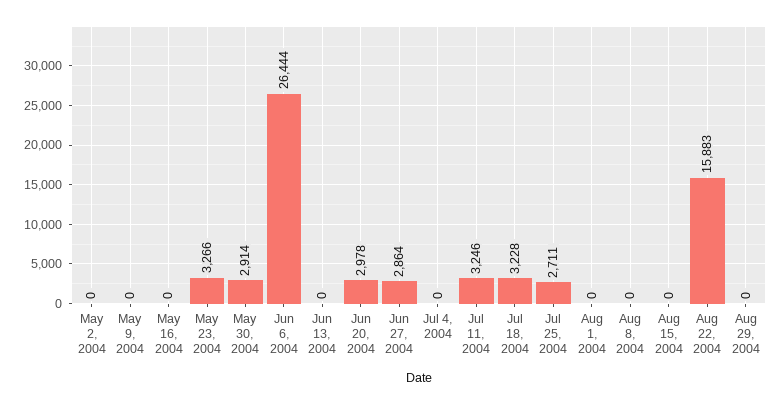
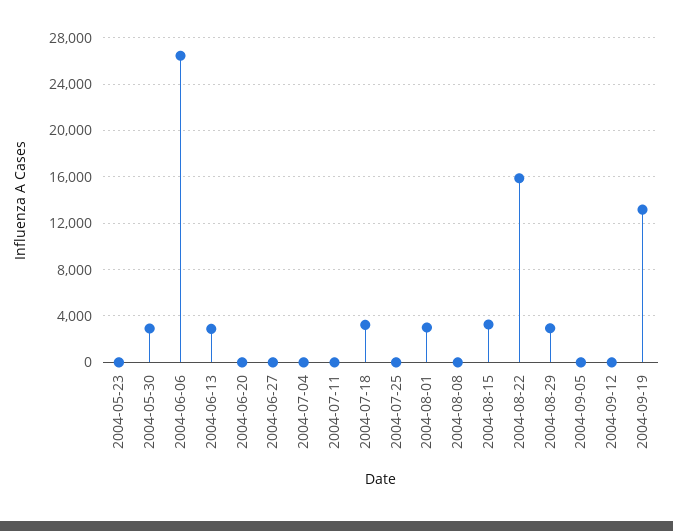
May 2, 2004: 0 -> none
May 9, 2004: 0 -> none
May 16, 2004: 0 -> none
May 23, 2004: 3266 -> 0
Jun 13, 2004: 0 -> 3000
Jun 20, 2004: 2978 -> 0
Jun 27, 2004: 2864 -> 0
Jul 11, 2004: 3246 -> 0
Jul 25, 2004: 2711 -> 0
Aug 1, 2004: 0 -> 3000
Aug 15, 2004: 0 -> 3000
Aug 29, 2004: 0 -> 3000
2004-09-05: none -> 0
2004-09-12: none -> 0
2004-09-19: none -> 13000

